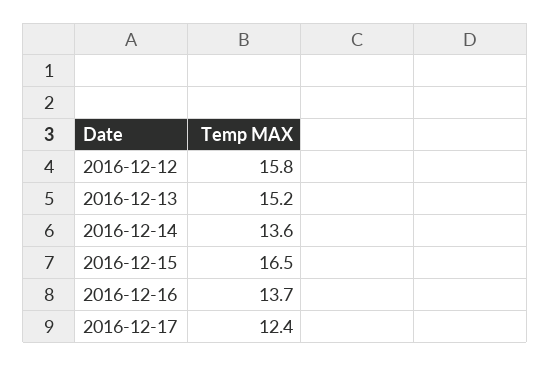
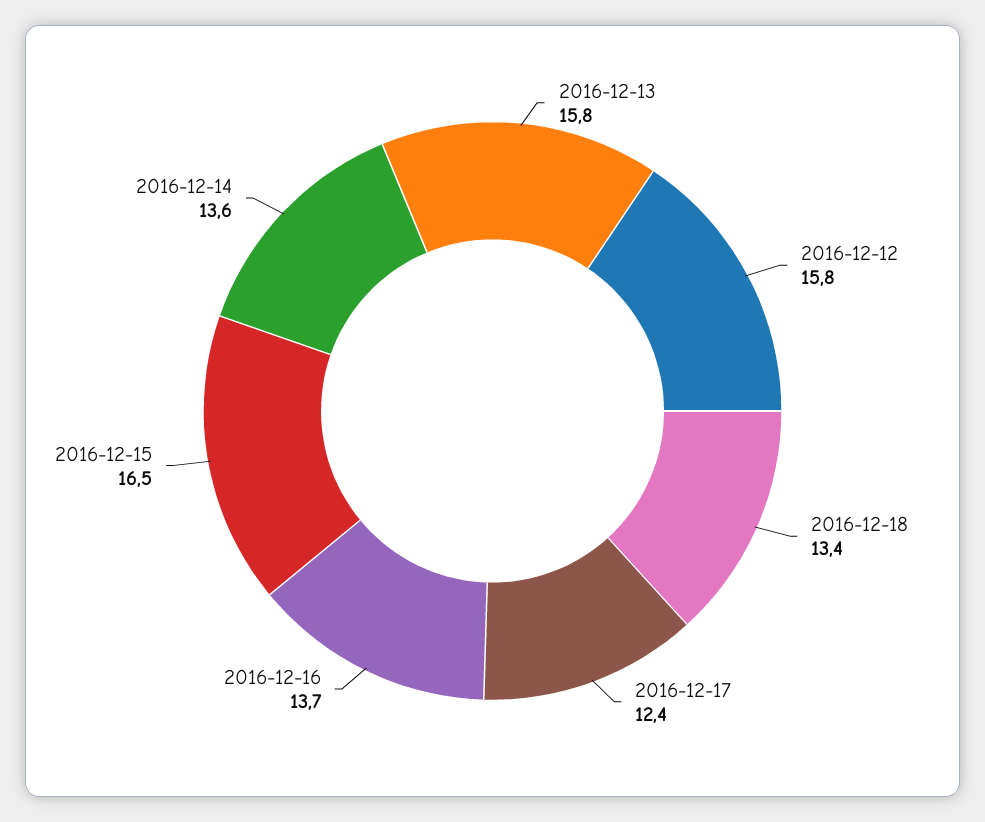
2016-12-13: 15.2 -> 15.8
2016-12-18: none -> 13.4

